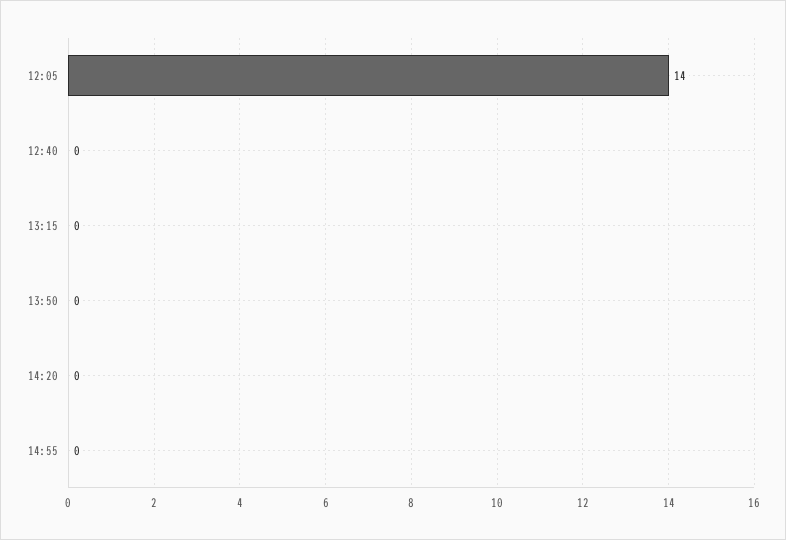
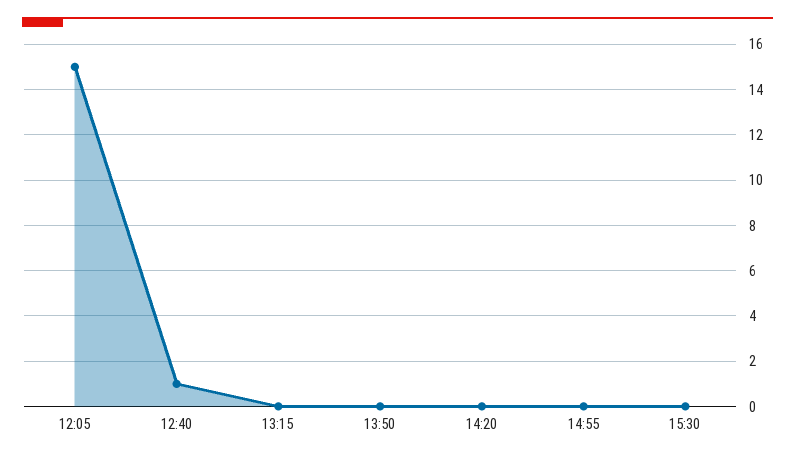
12:05: 14 -> 15
12:40: 0 -> 1
15:30: none -> 0

